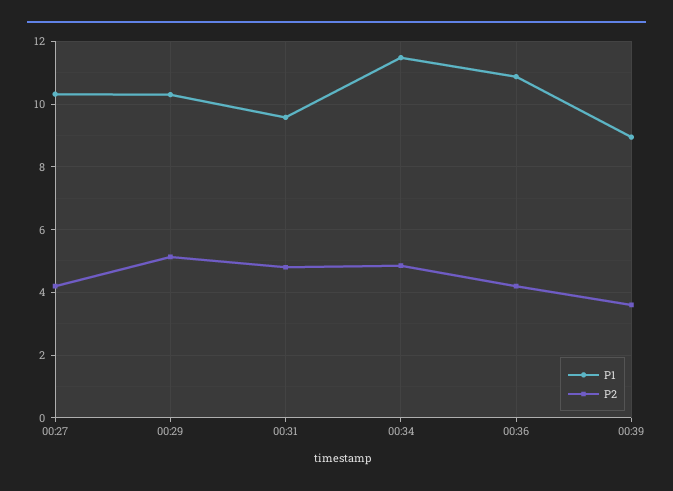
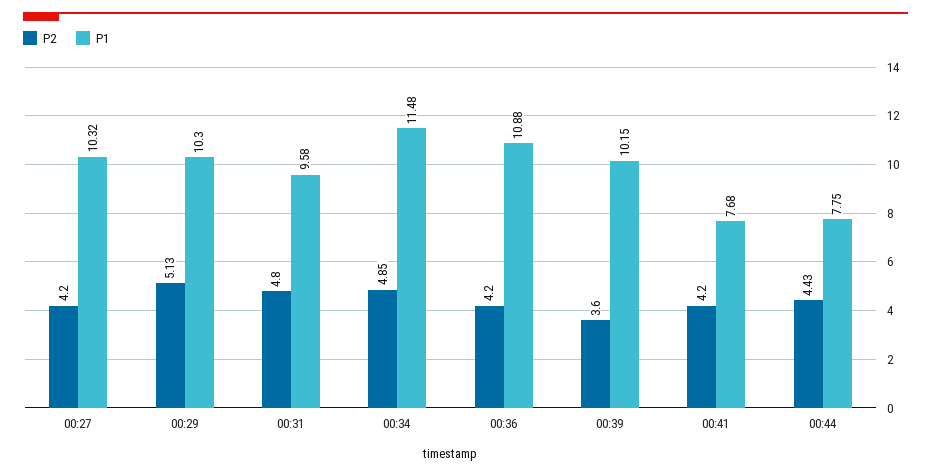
P1, 00:39: 9 -> 10.15
P2, 00:41: none -> 4.2
P1, 00:41: none -> 7.68
P2, 00:44: none -> 4.43
P1, 00:44: none -> 7.75

